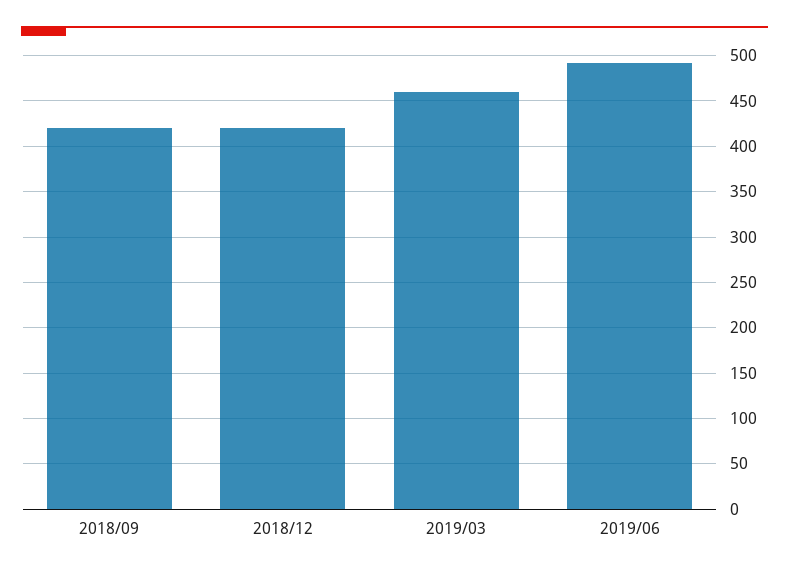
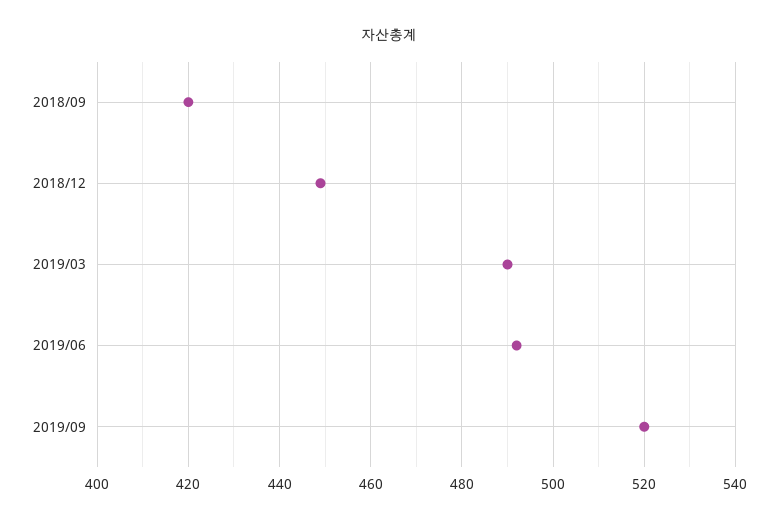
2018/12: 420 -> 450
2019/03: 460 -> 490
2019/09: none -> 520

